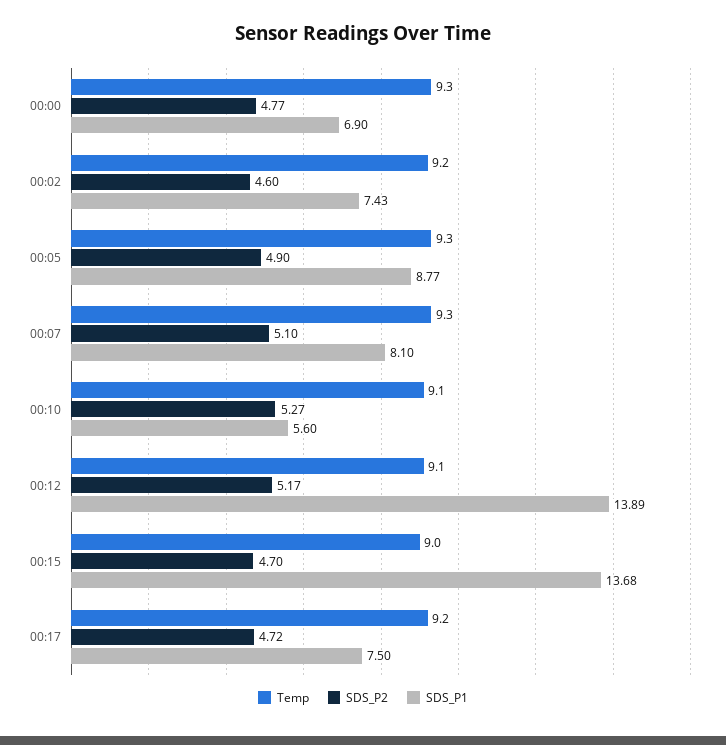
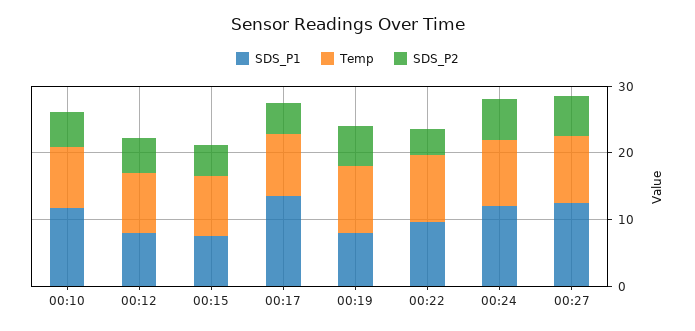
Temp, 00:00: 9.3 -> none
SDS_P2, 00:00: 4.77 -> none
SDS_P1, 00:00: 6.9 -> none
Temp, 00:02: 9.2 -> none
SDS_P2, 00:02: 4.6 -> none
SDS_P1, 00:02: 7.43 -> none
Temp, 00:05: 9.3 -> none
SDS_P2, 00:05: 4.9 -> none
SDS_P1, 00:05: 8.77 -> none
Temp, 00:07: 9.3 -> none
SDS_P2, 00:07: 5.1 -> none
SDS_P1, 00:07: 8.1 -> none
SDS_P1, 00:10: 5.6 -> 12
SDS_P1, 00:12: 13.89 -> 8
SDS_P1, 00:15: 13.68 -> 8
SDS_P1, 00:17: 7.5 -> 14
SDS_P1, 00:19: none -> 8
Temp, 00:19: none -> 10
SDS_P2, 00:19: none -> 6
SDS_P1, 00:22: none -> 10
Temp, 00:22: none -> 10
SDS_P2, 00:22: none -> 4
SDS_P1, 00:24: none -> 12
Temp, 00:24: none -> 10
SDS_P2, 00:24: none -> 6
SDS_P1, 00:27: none -> 12
Temp, 00:27: none -> 10
SDS_P2, 00:27: none -> 6

